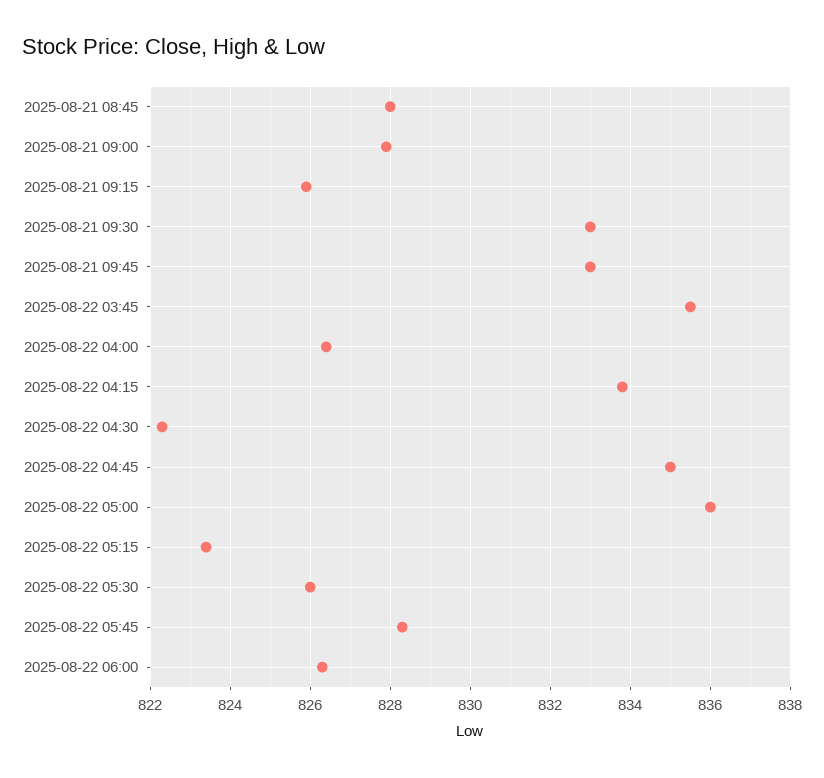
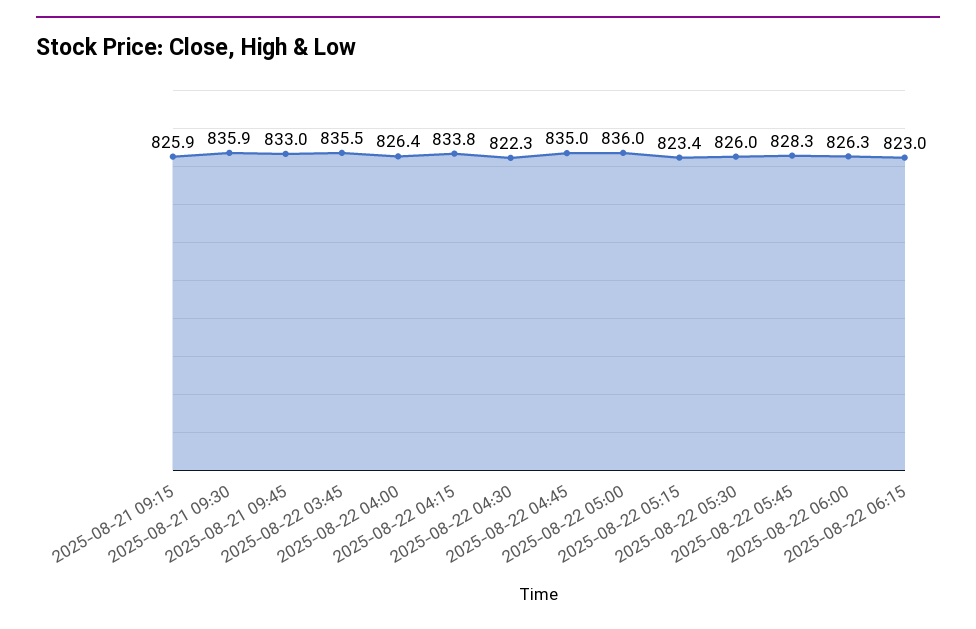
2025-08-21 08:45: 828 -> none
2025-08-21 09:00: 828 -> none
2025-08-21 09:30: 833 -> 835.9
2025-08-22 06:15: none -> 823

